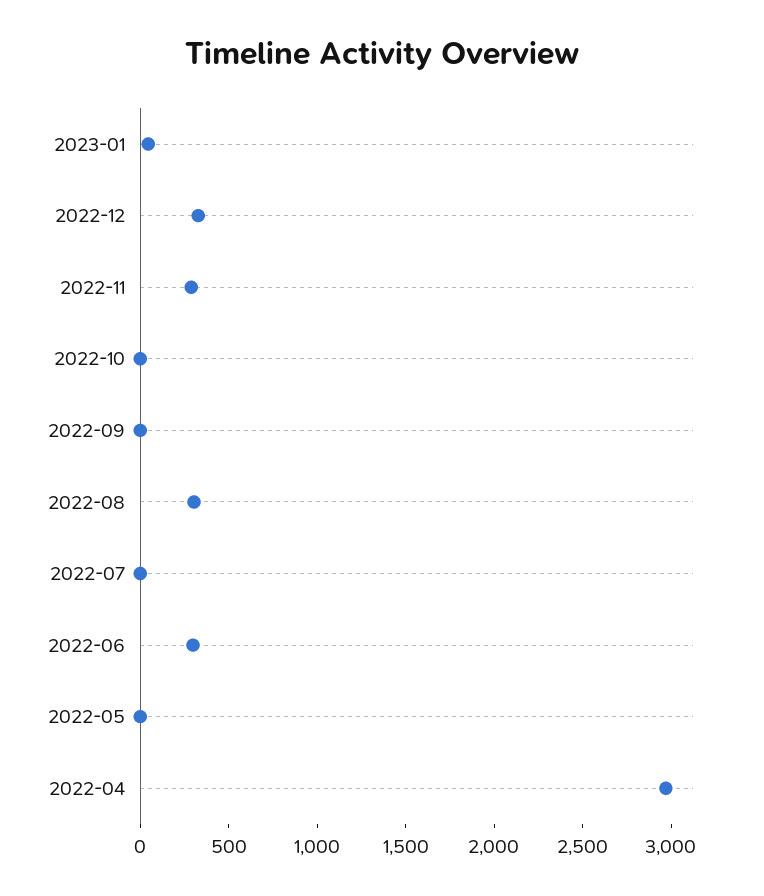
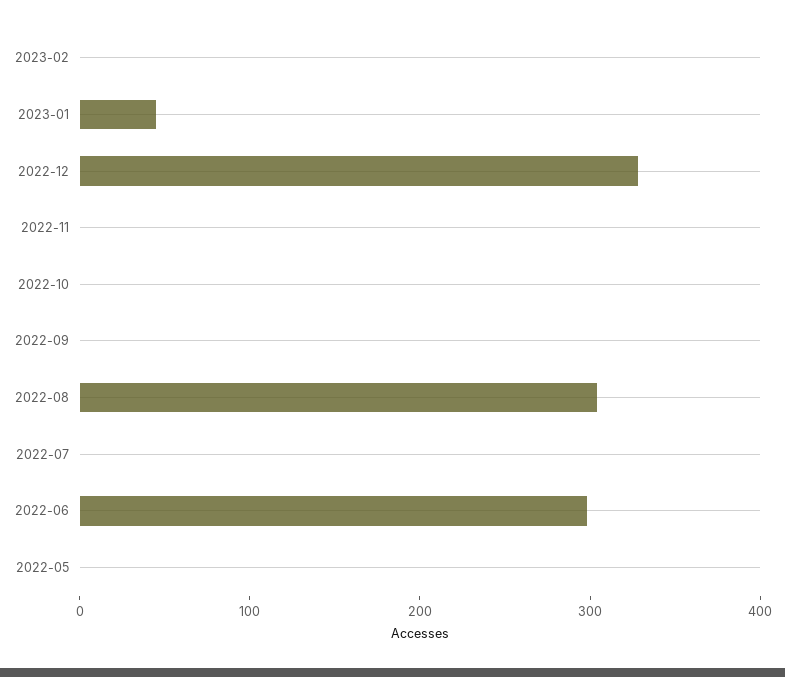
2022-11: 300 -> 0
2022-04: 3000 -> none
2023-02: none -> 0

